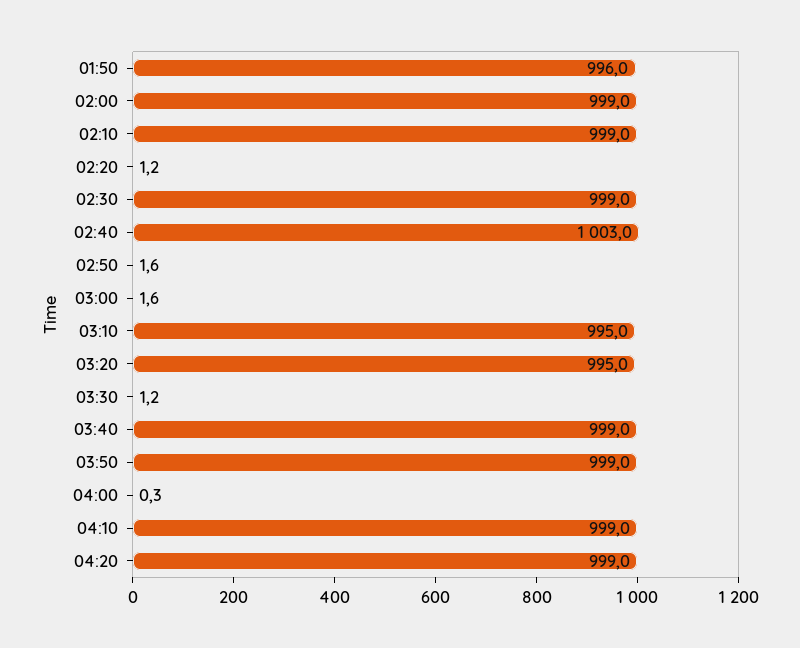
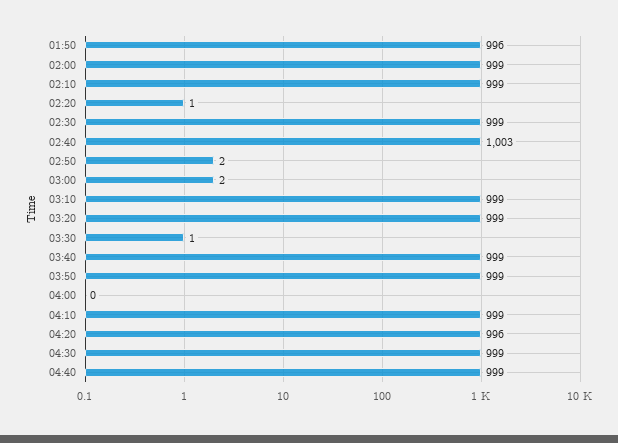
03:10: 995 -> 999
03:20: 995 -> 999
04:20: 999 -> 996
04:30: none -> 999
04:40: none -> 999

